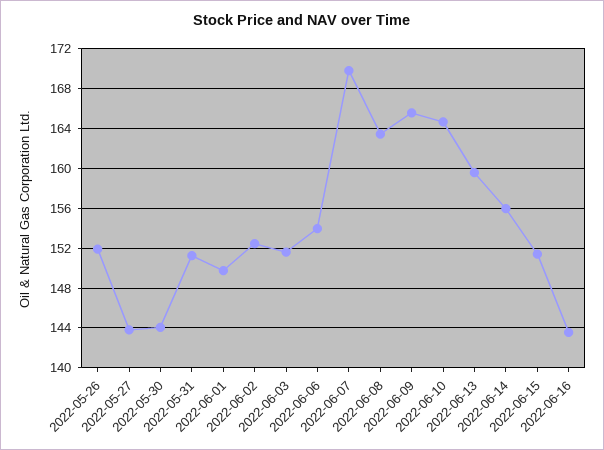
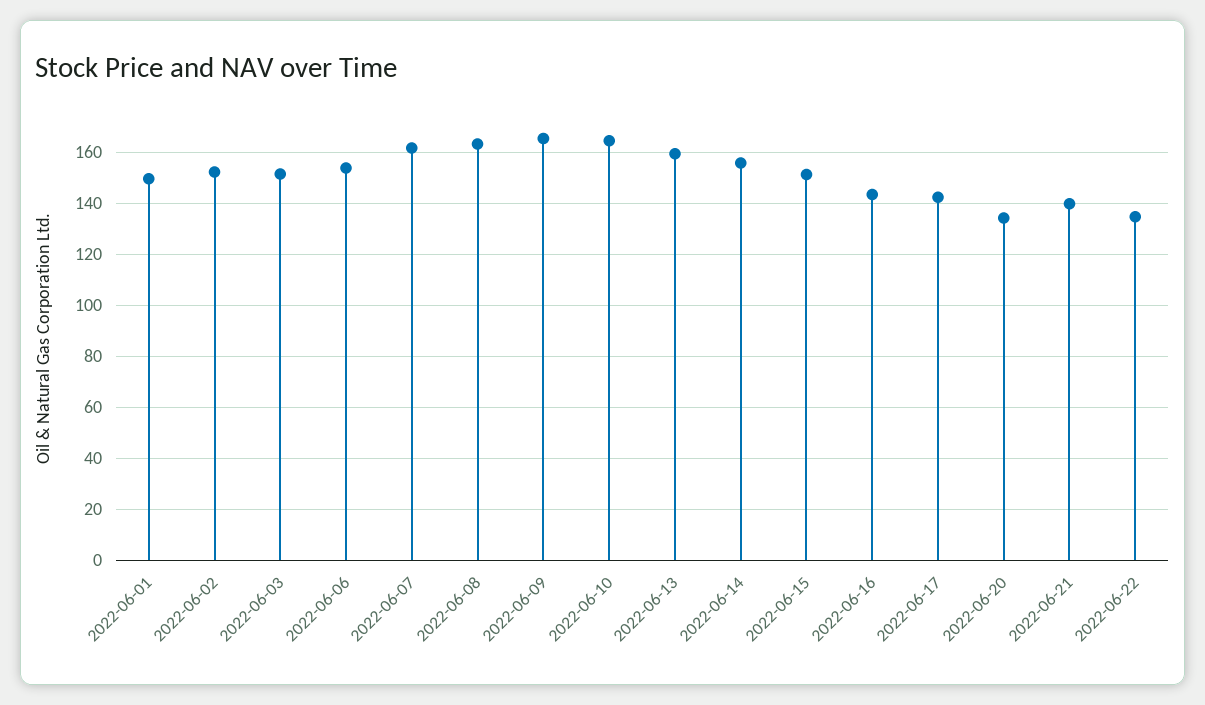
2022-05-26: 152 -> none
2022-05-27: 144 -> none
2022-05-30: 144 -> none
2022-05-31: 151 -> none
2022-06-07: 170 -> 162.5
2022-06-17: none -> 142.5
2022-06-20: none -> 135
2022-06-21: none -> 140
2022-06-22: none -> 135

